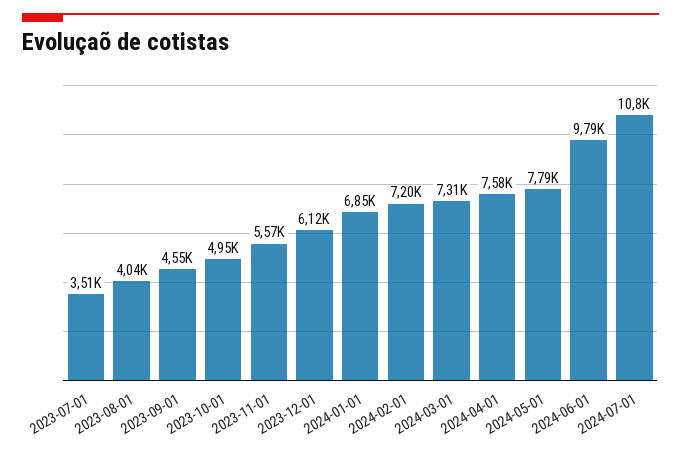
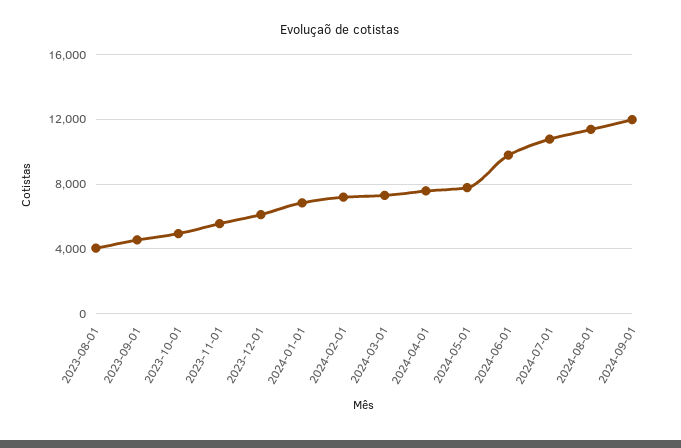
2023-07-01: 3510 -> none
2024-08-01: none -> 11500
2024-09-01: none -> 12000

